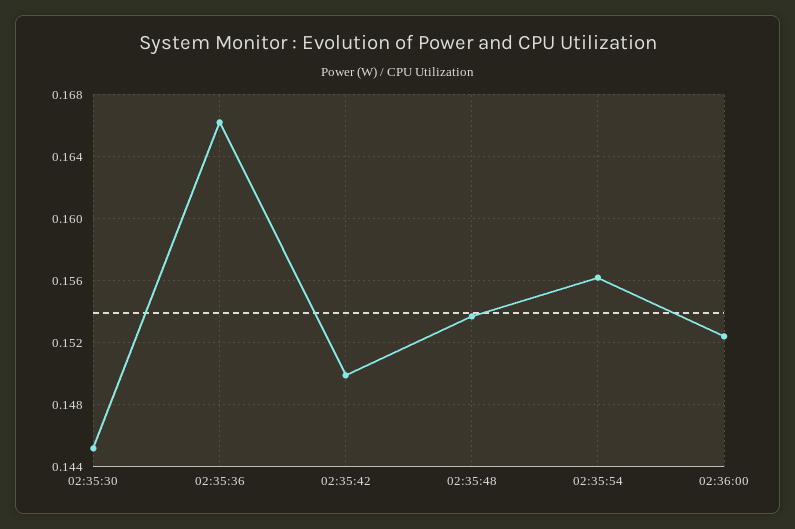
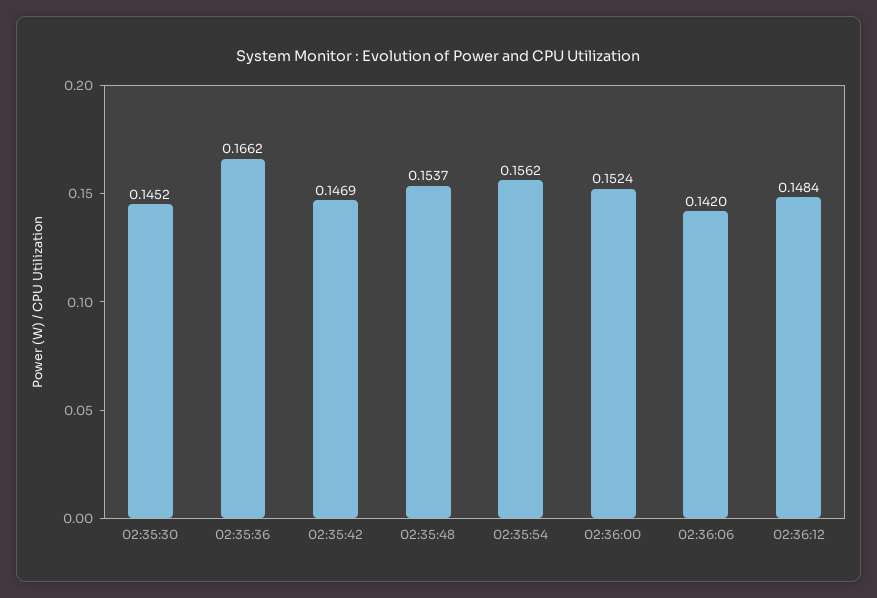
02:35:42: 0.15 -> 0.1469
02:36:06: none -> 0.142
02:36:12: none -> 0.1484

